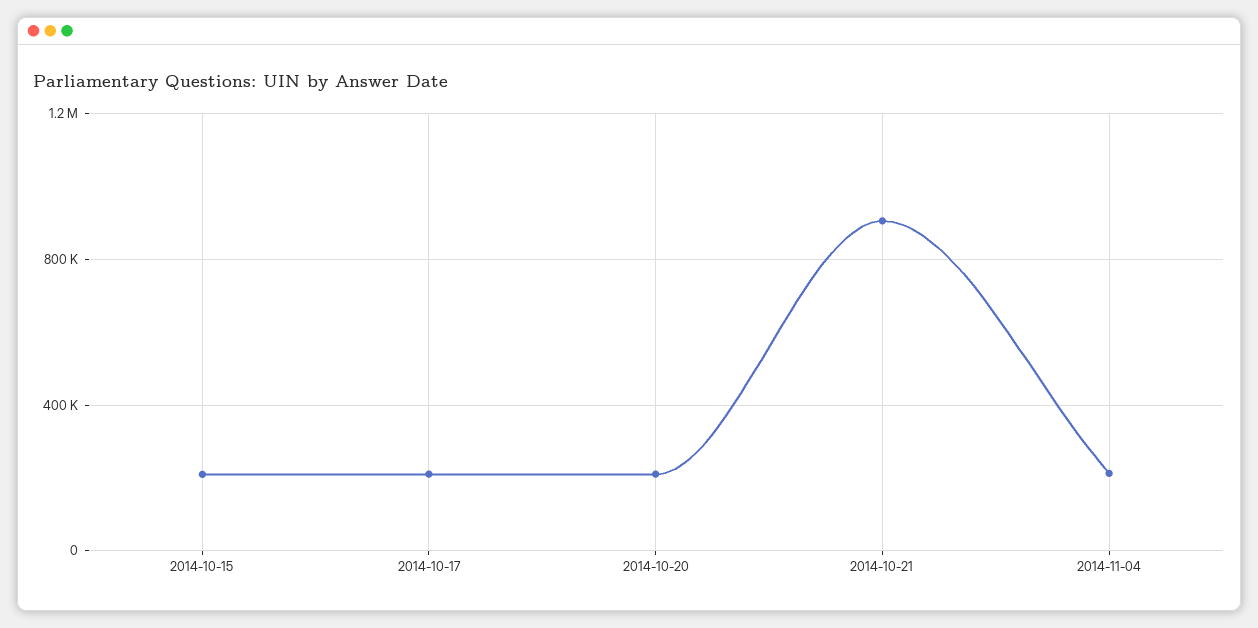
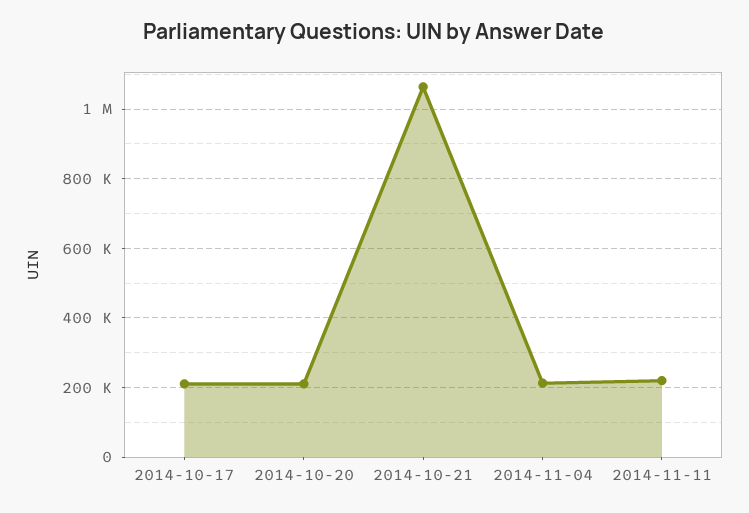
2014-10-15: 200000 -> none
2014-10-21: 900000 -> 1060000
2014-11-11: none -> 220000

